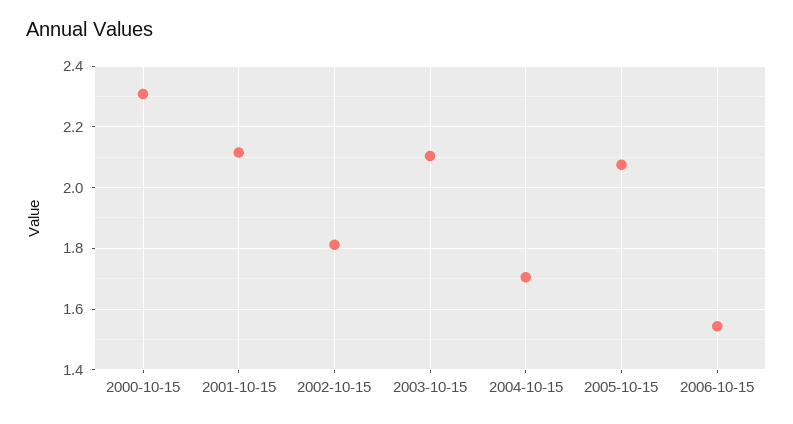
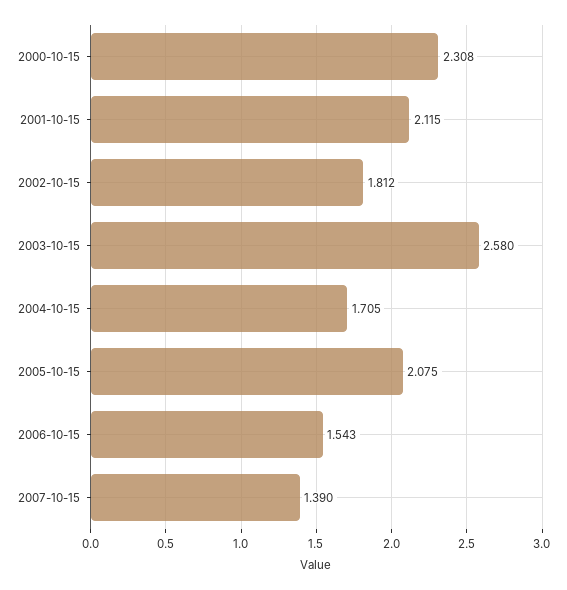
2003-10-15: 2.1 -> 2.58
2007-10-15: none -> 1.39

